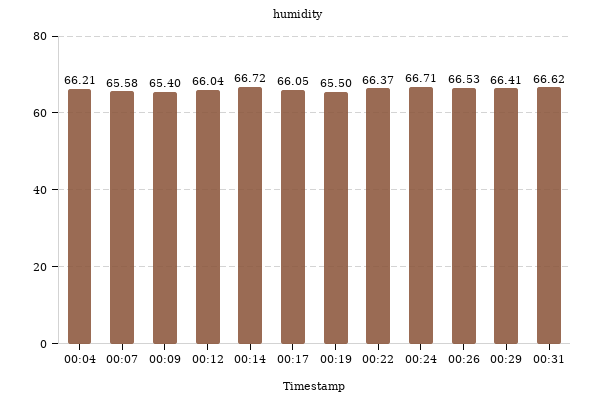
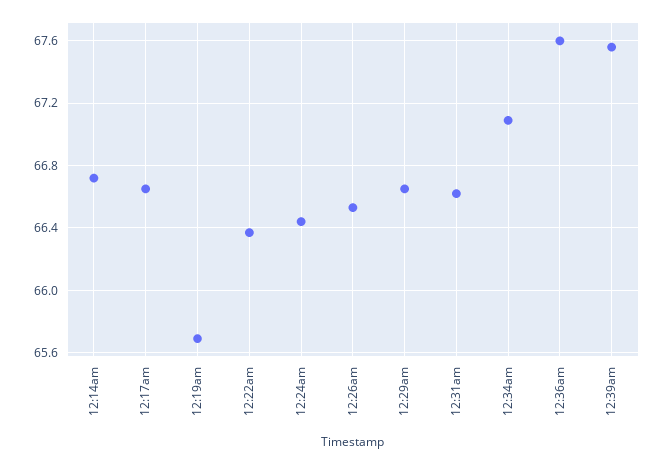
00:04: 66.21 -> none
00:07: 65.58 -> none
00:09: 65.4 -> none
00:12: 66.04 -> none
00:17: 66.05 -> 66.65
00:19: 65.5 -> 65.7
00:24: 66.71 -> 66.45
00:29: 66.41 -> 66.65
12:34am: none -> 67.1
12:36am: none -> 67.6
12:39am: none -> 67.55

